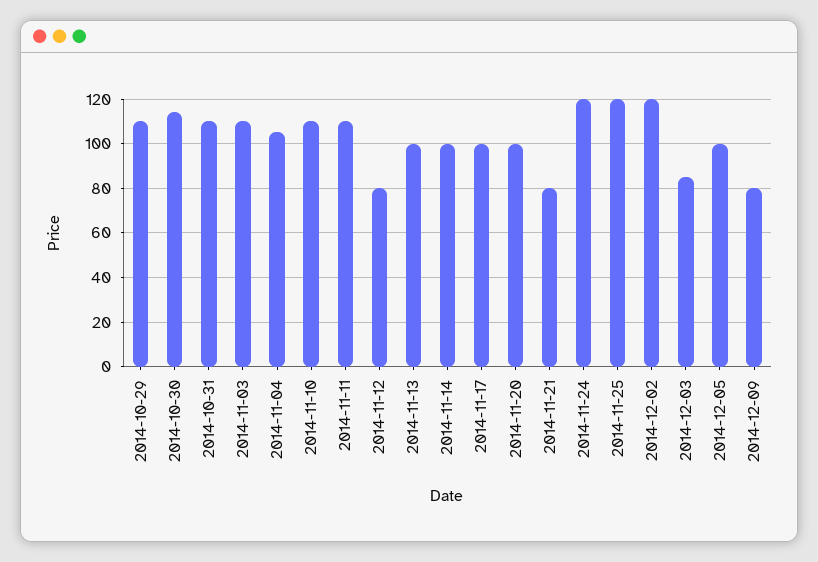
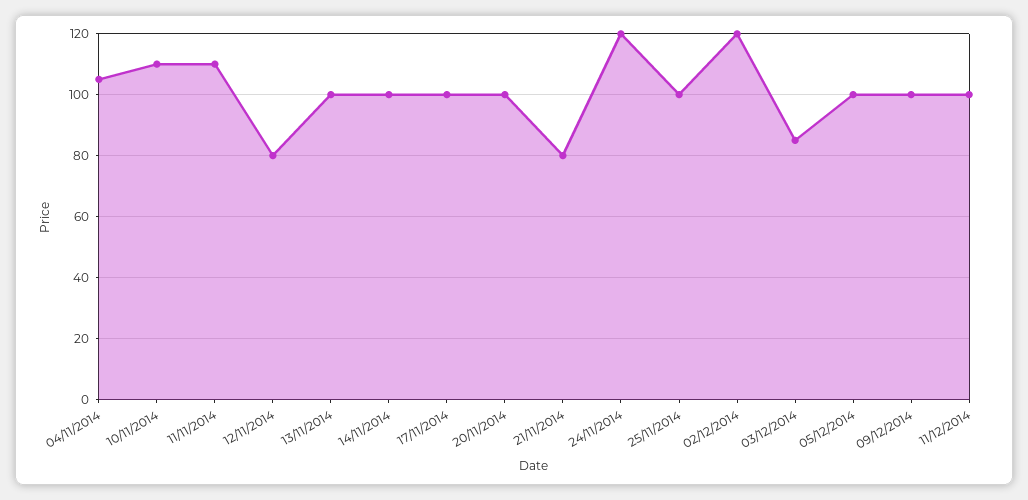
2014-10-29: 110 -> none
2014-10-30: 115 -> none
2014-10-31: 110 -> none
2014-11-03: 110 -> none
2014-11-25: 120 -> 100
2014-12-09: 80 -> 100
11/12/2014: none -> 100

